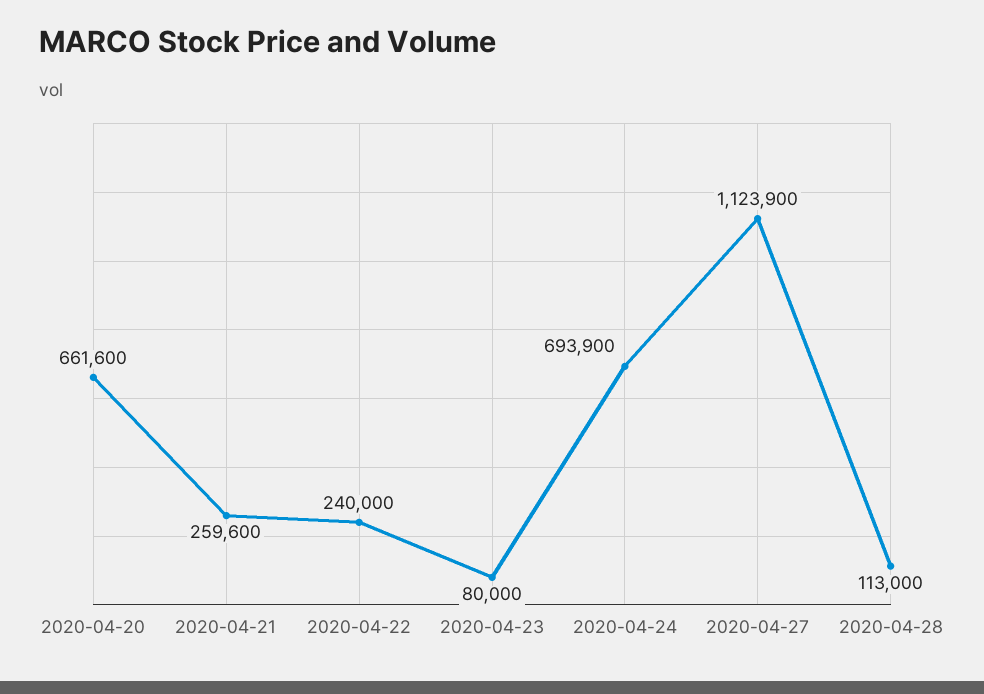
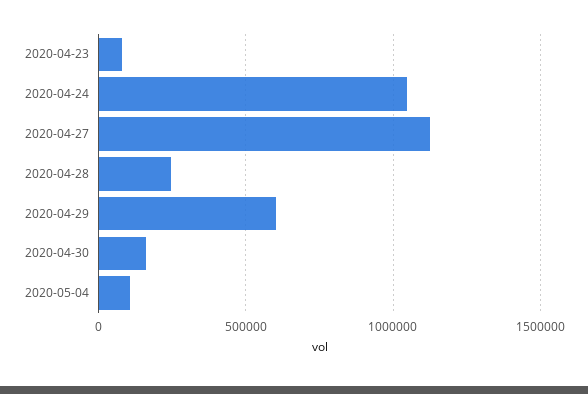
2020-04-20: 661600 -> none
2020-04-21: 259600 -> none
2020-04-22: 240000 -> none
2020-04-24: 693900 -> 1050000
2020-04-28: 113000 -> 250000
2020-04-29: none -> 600000
2020-04-30: none -> 150000
2020-05-04: none -> 100000

